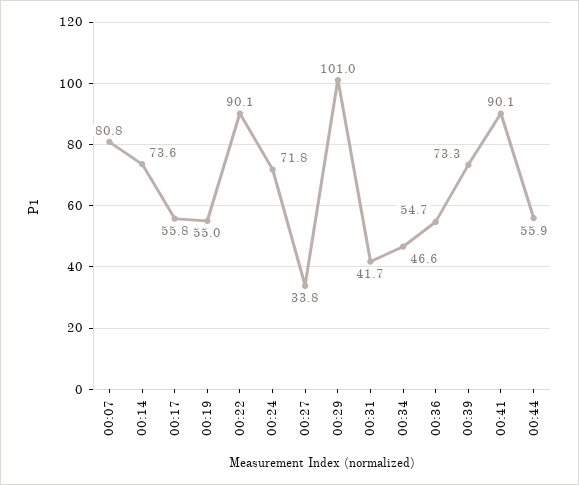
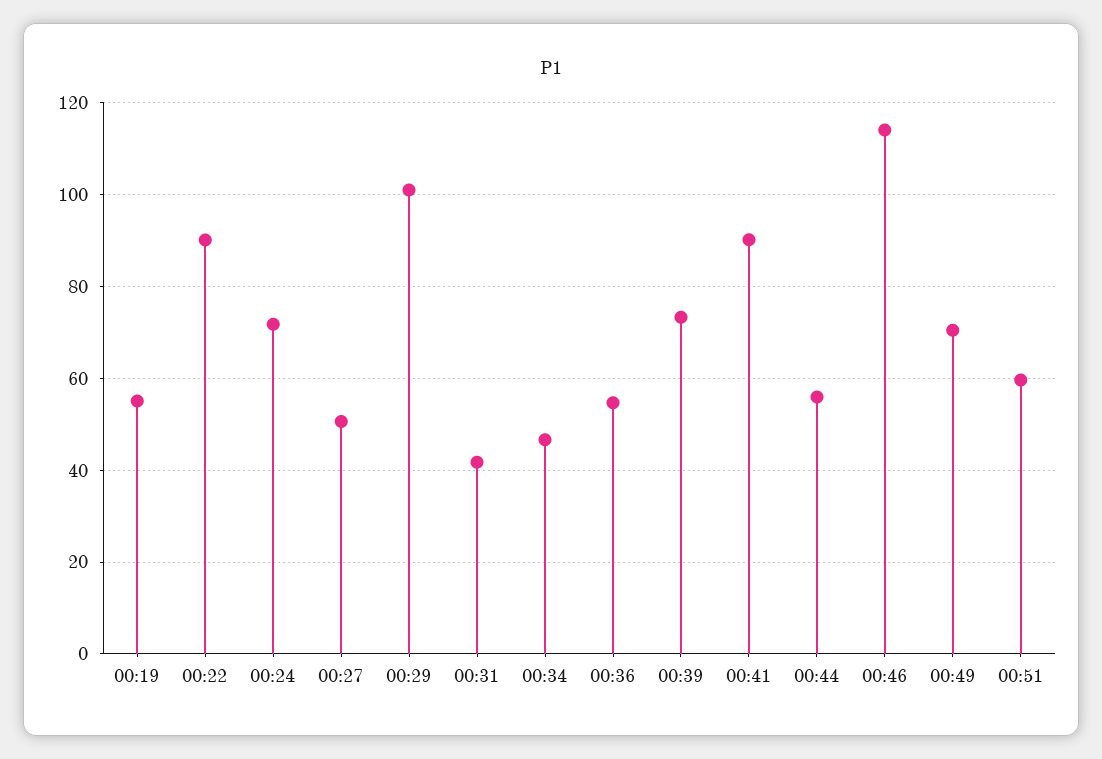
00:07: 80.8 -> none
00:14: 73.6 -> none
00:17: 55.8 -> none
00:27: 33.8 -> 50
00:46: none -> 114
00:49: none -> 70
00:51: none -> 60

